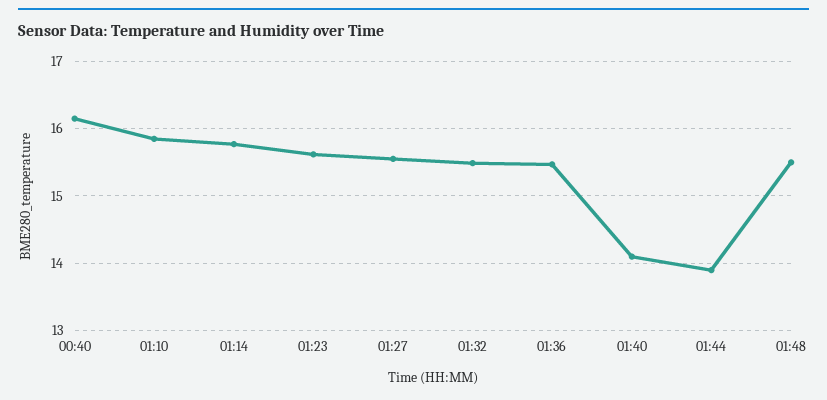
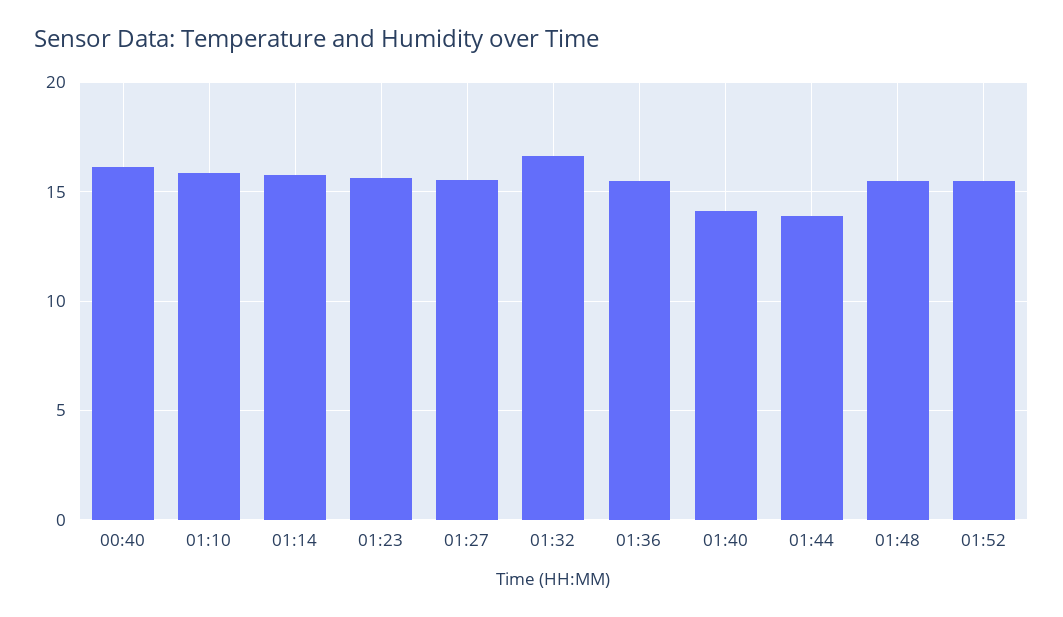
01:32: 15.5 -> 16.5
01:52: none -> 15.5

